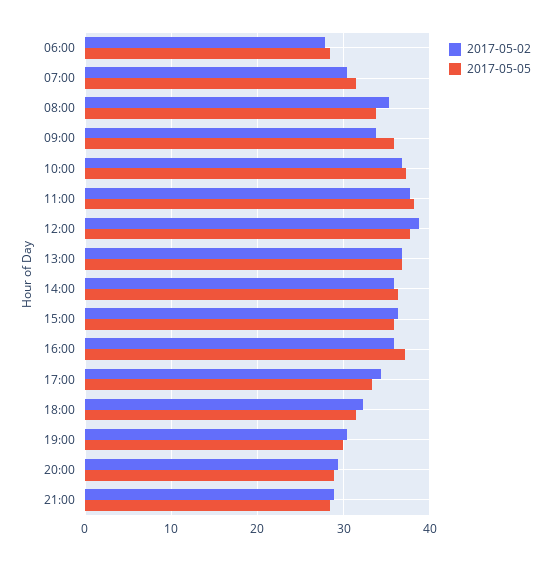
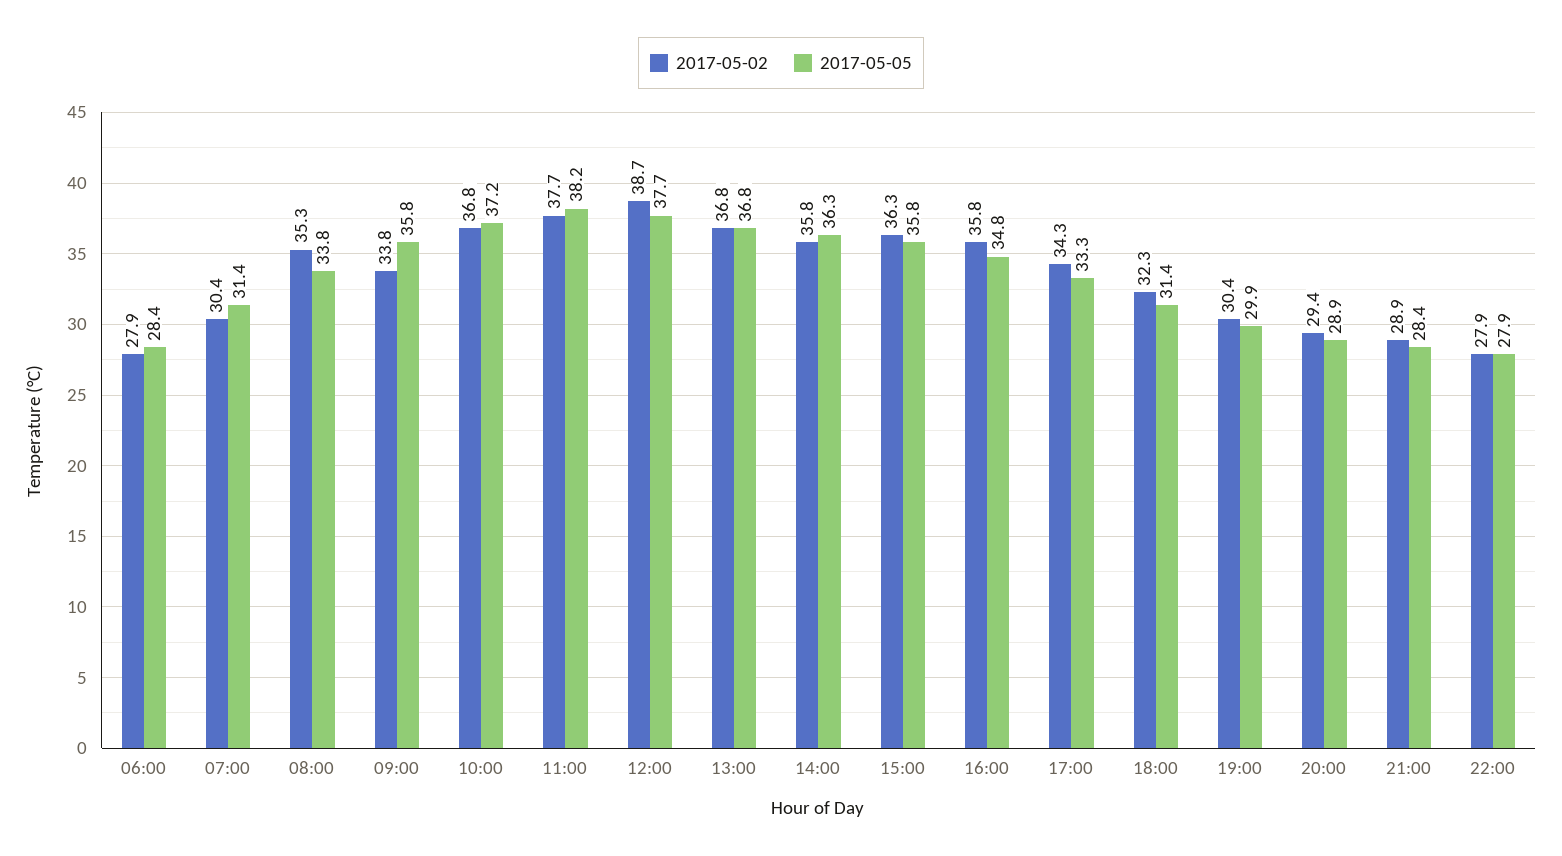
2017-05-05, 16:00: 37 -> 34.8
2017-05-02, 22:00: none -> 27.9
2017-05-05, 22:00: none -> 27.9

